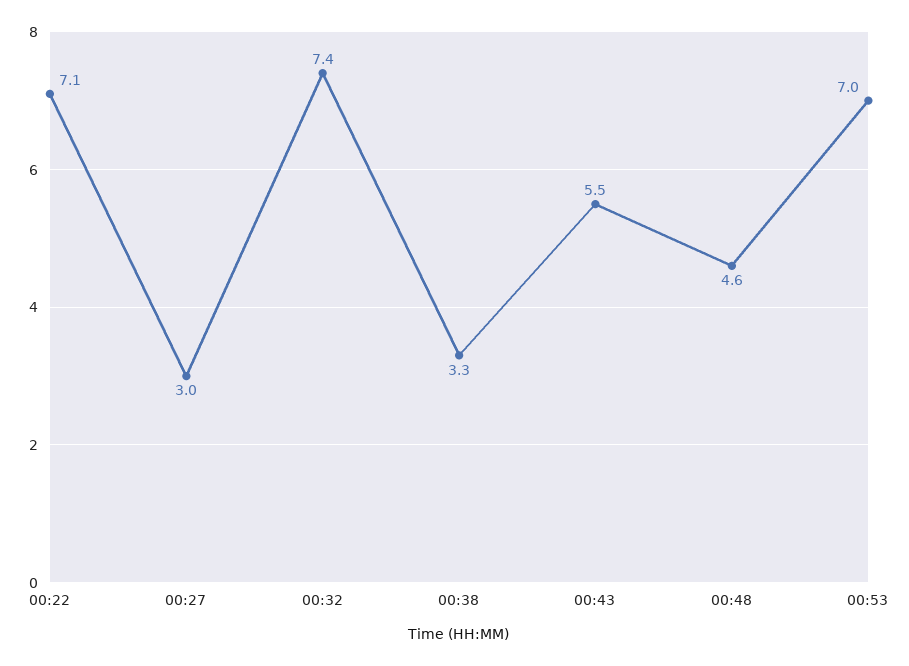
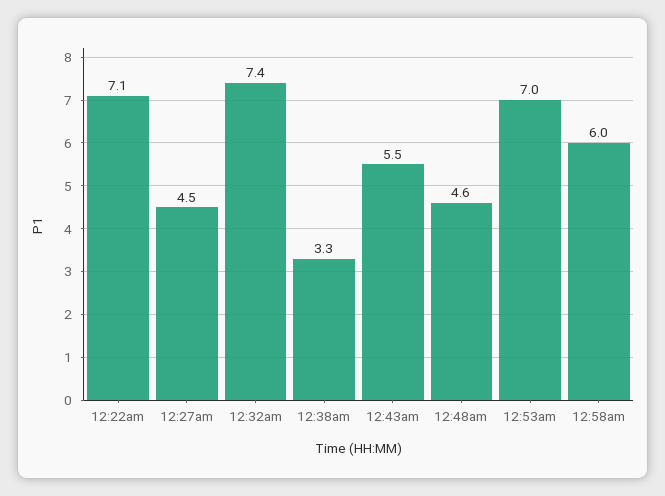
00:27: 3 -> 4.5
12:58am: none -> 6

